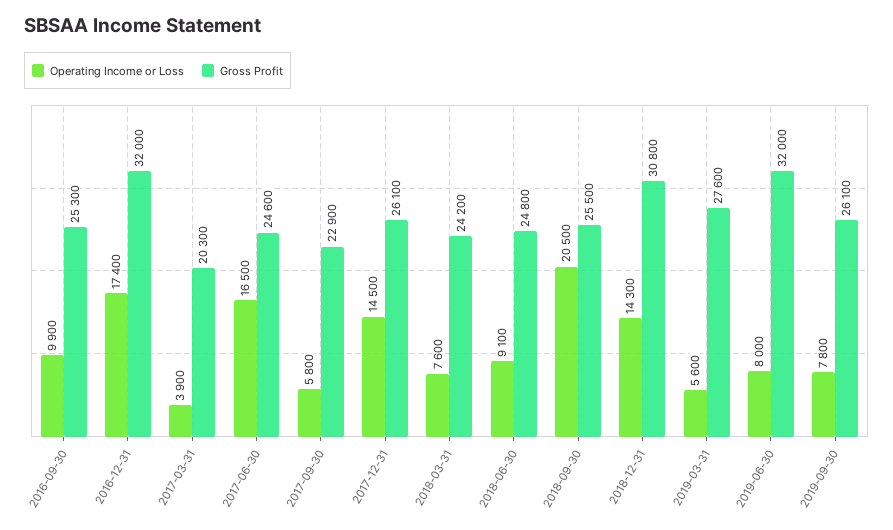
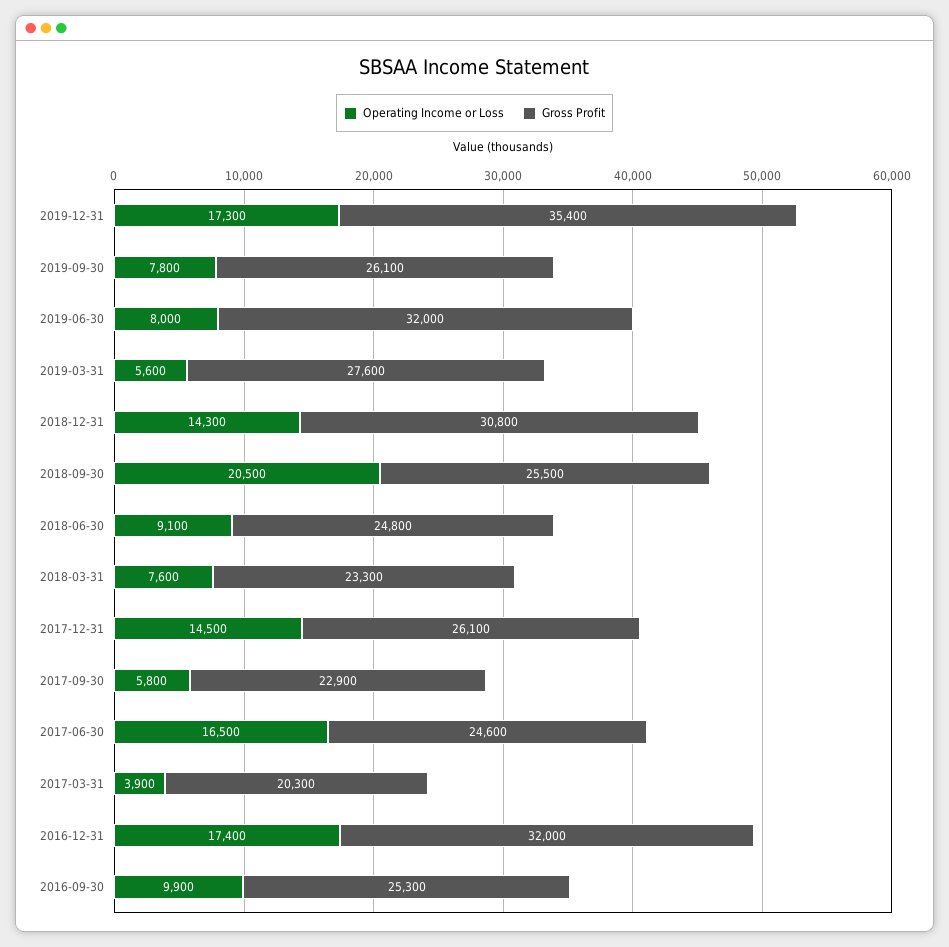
Gross Profit, 2018-03-31: 24200 -> 23300
Operating Income or Loss, 2019-12-31: none -> 17300
Gross Profit, 2019-12-31: none -> 35400

